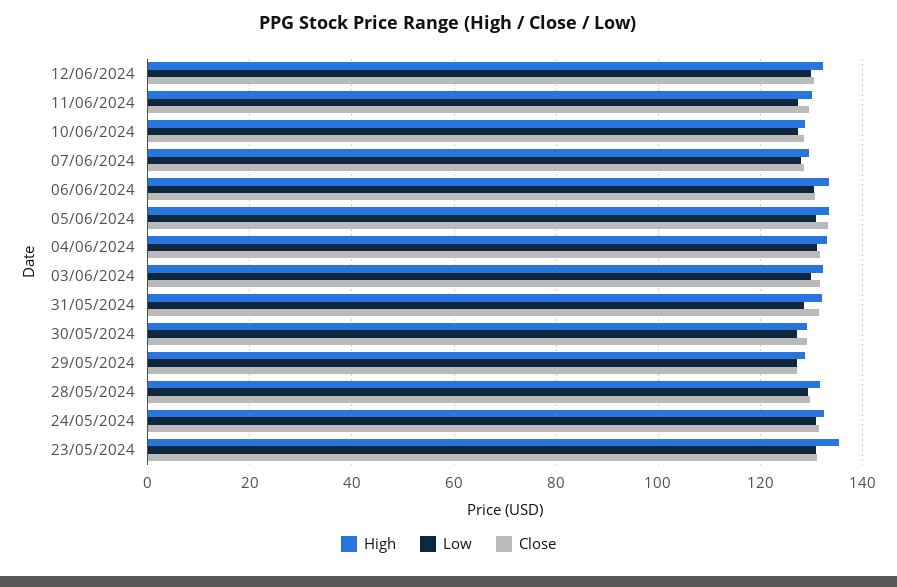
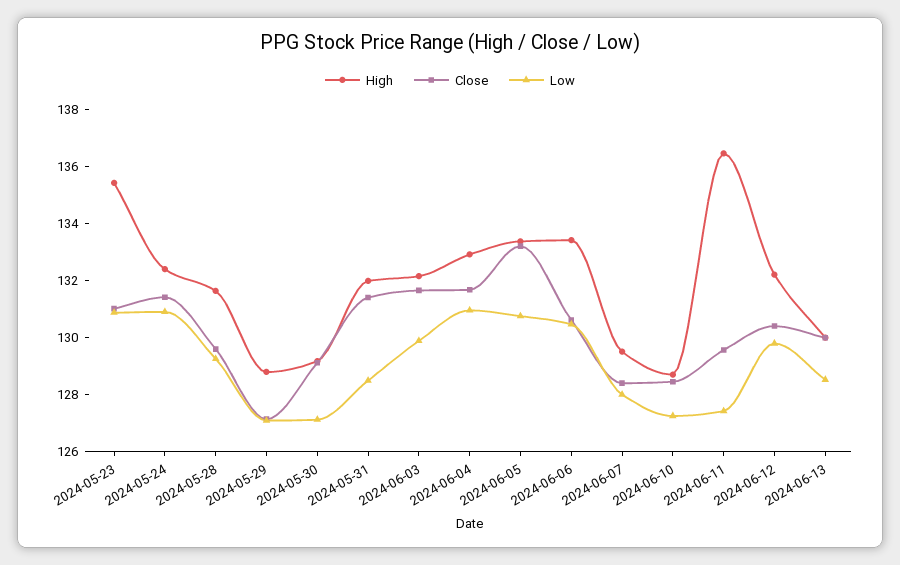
High, 11/06/2024: 130 -> 136.5
High, 2024-06-13: none -> 130
Close, 2024-06-13: none -> 130
Low, 2024-06-13: none -> 128.5

